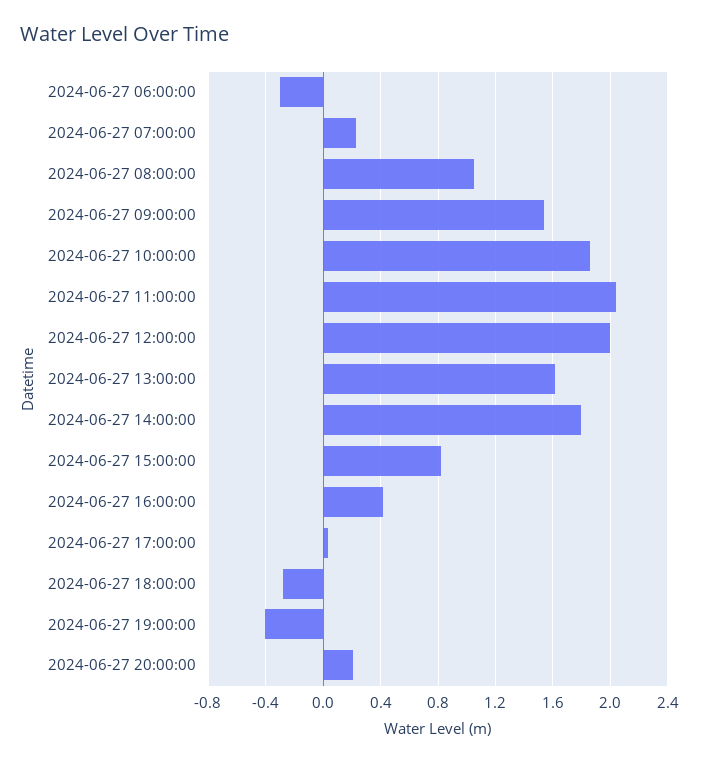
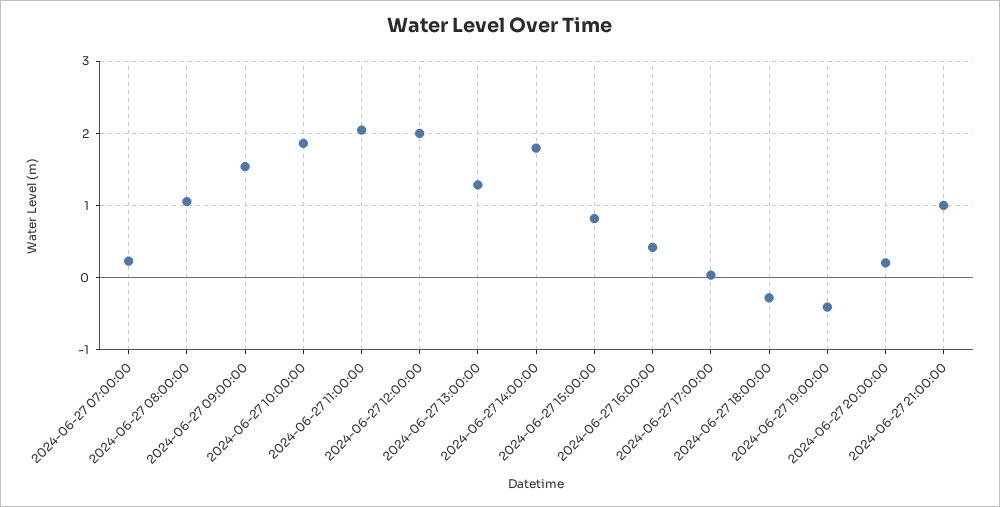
2024-06-27 06:00:00: -0.3 -> none
2024-06-27 13:00:00: 1.6 -> 1.3
2024-06-27 21:00:00: none -> 1

